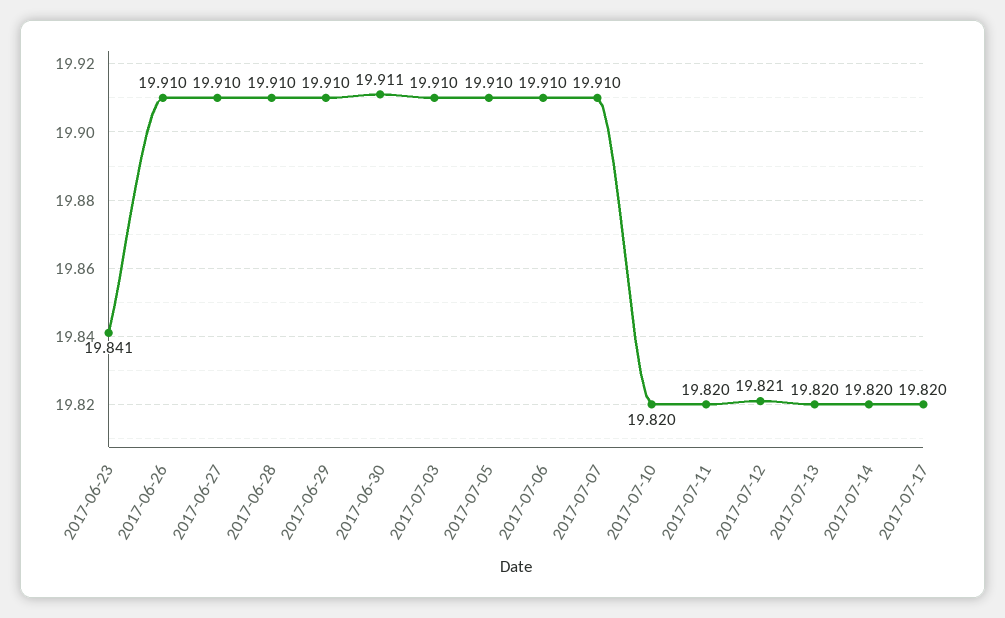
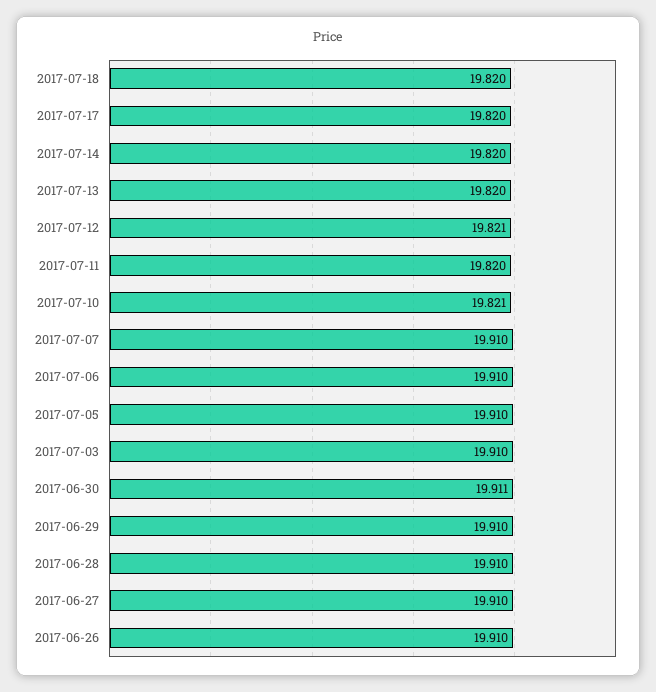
2017-06-23: 19.841 -> none
2017-07-10: 19.82 -> 19.821
2017-07-18: none -> 19.82

